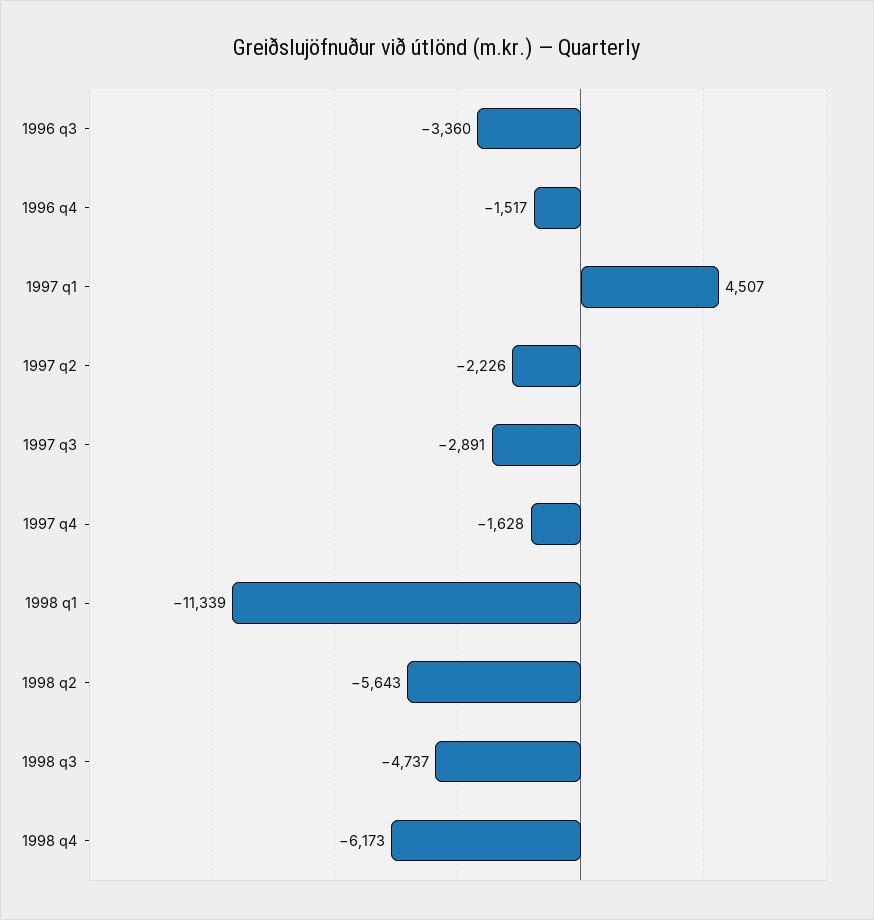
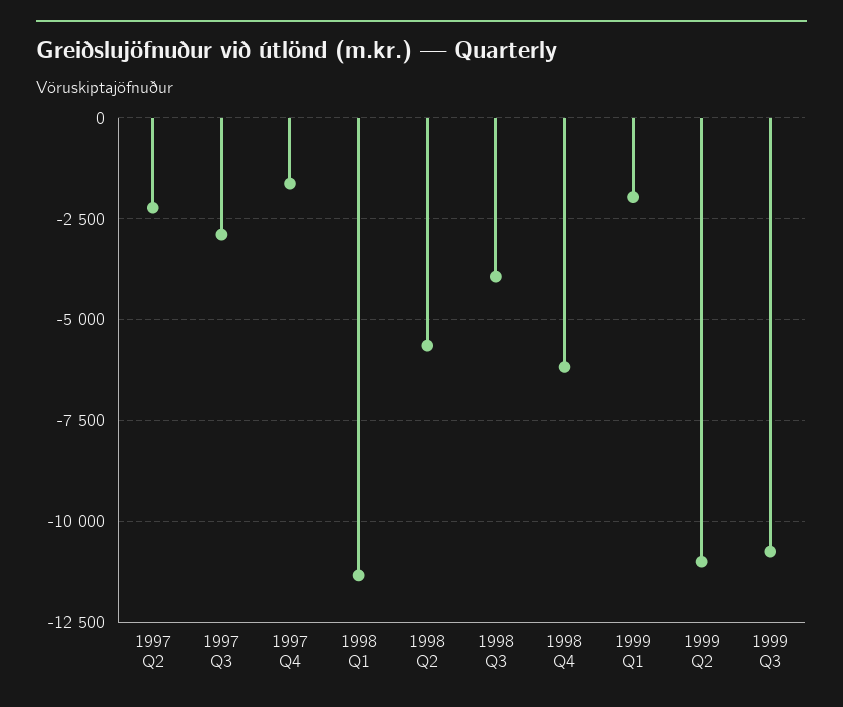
1996 q3: -3360 -> none
1996 q4: -1517 -> none
1997 q1: 4507 -> none
1998 q3: -4737 -> -4000
1999 Q1: none -> -2000
1999 Q2: none -> -11000
1999 Q3: none -> -10750

